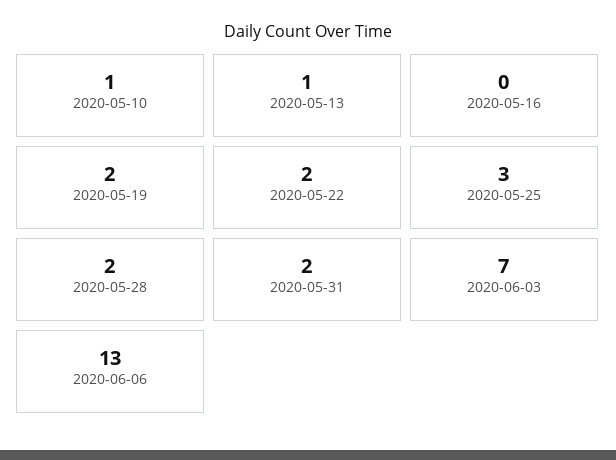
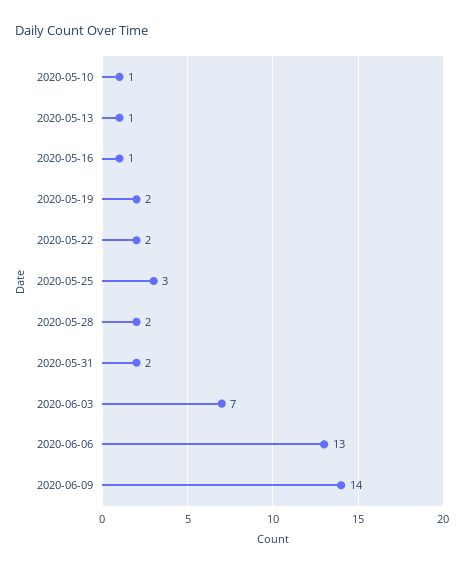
2020-05-16: 0 -> 1
2020-06-09: none -> 14

